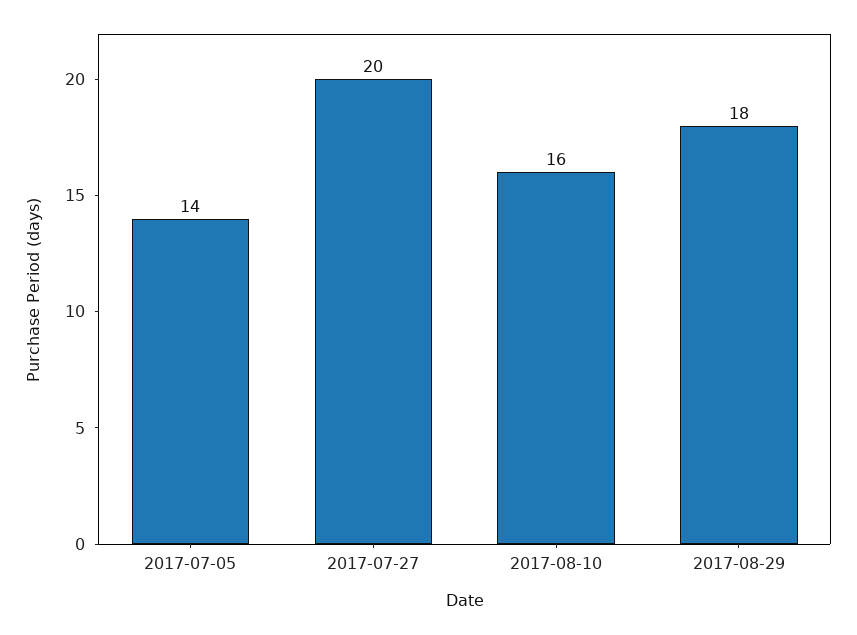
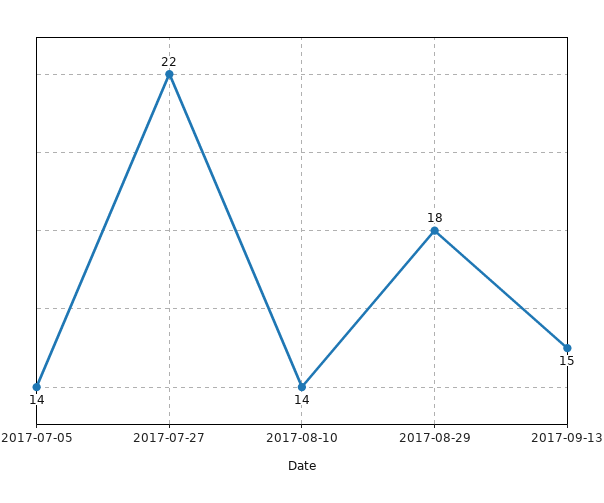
2017-07-27: 20 -> 22
2017-08-10: 16 -> 14
2017-09-13: none -> 15

